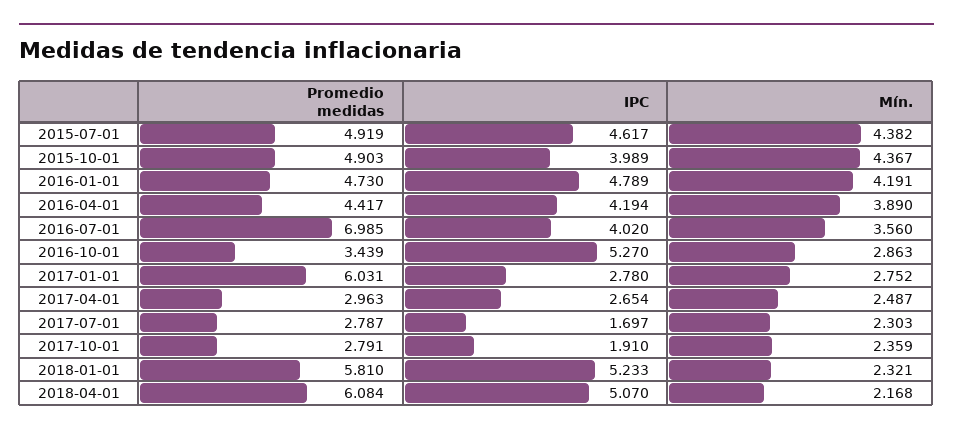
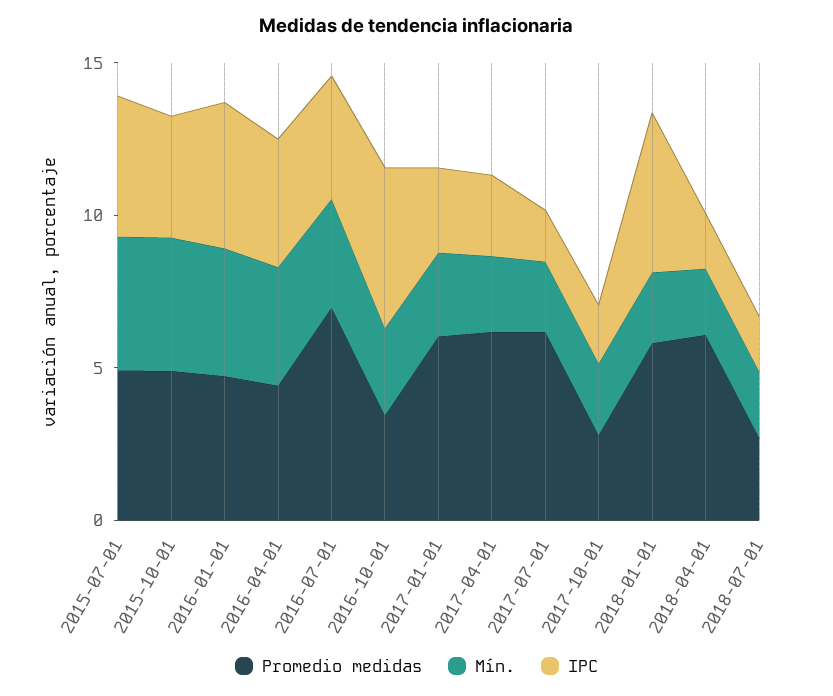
Promedio medidas, 2017-04-01: 2.963 -> 6
Promedio medidas, 2017-07-01: 2.787 -> 6
IPC, 2018-04-01: 5.07 -> 2
Promedio medidas, 2018-07-01: none -> 3
Mín., 2018-07-01: none -> 2
IPC, 2018-07-01: none -> 2

